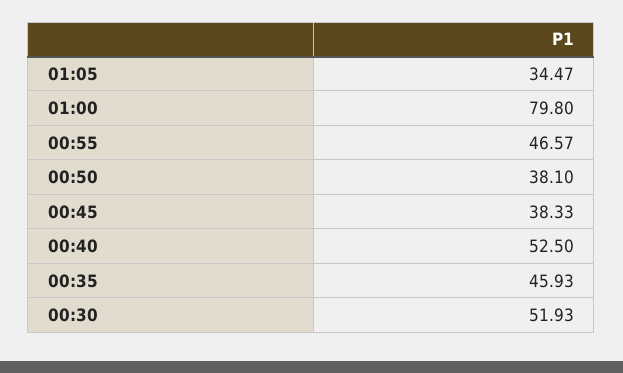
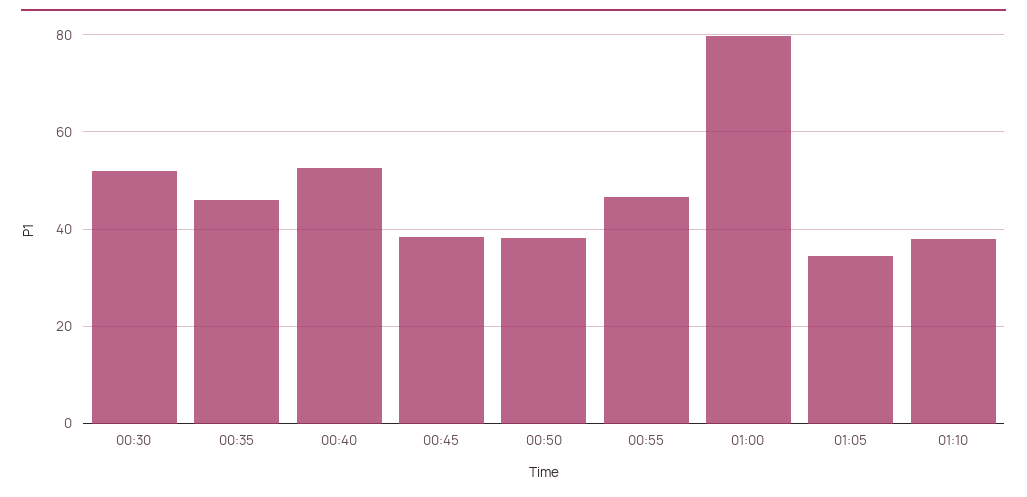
01:10: none -> 38

